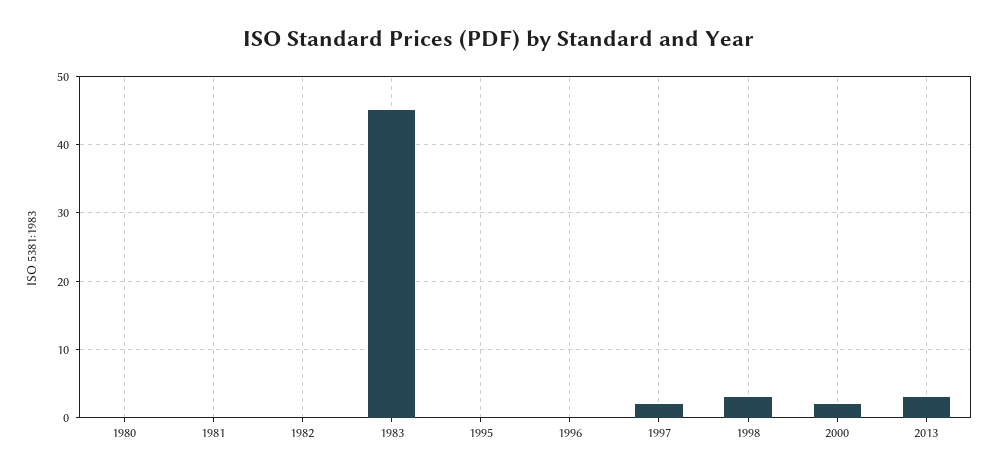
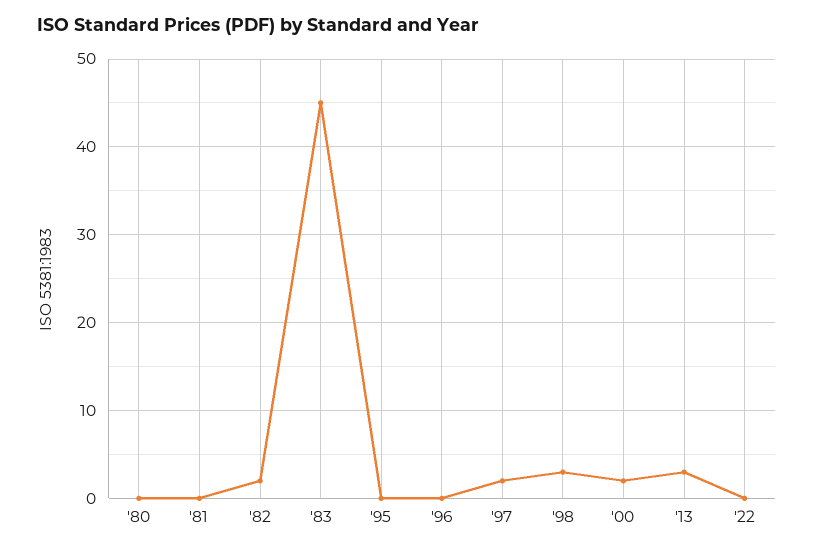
1982: 0 -> 2
'22: none -> 0

